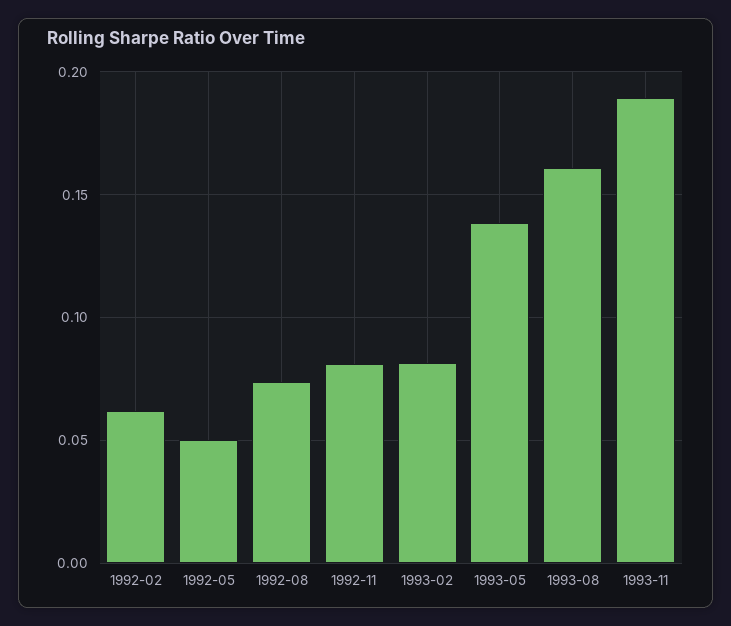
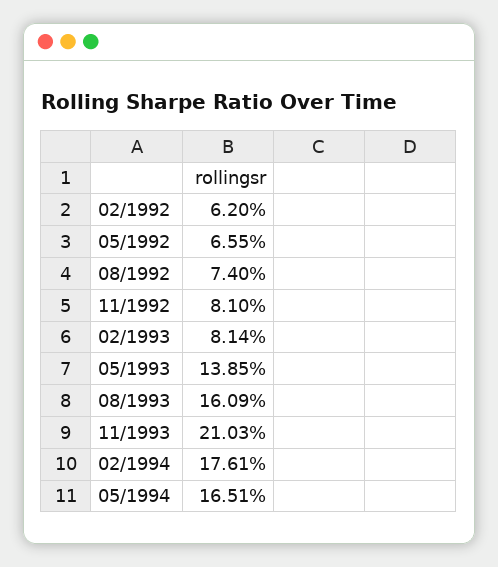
1992-05: 0.05 -> 0.0655
1993-11: 0.19 -> 0.2103
02/1994: none -> 0.1761
05/1994: none -> 0.1651

